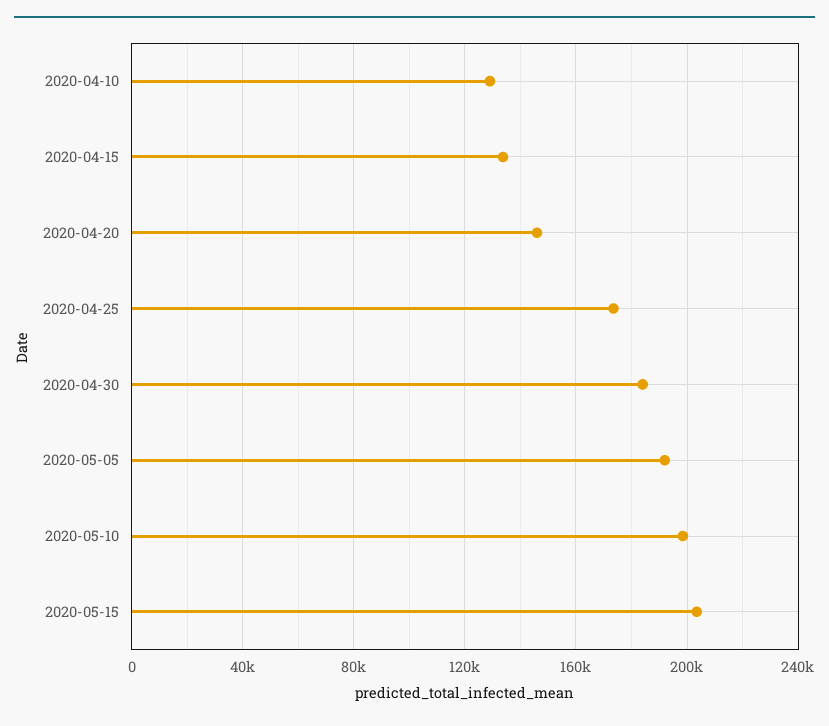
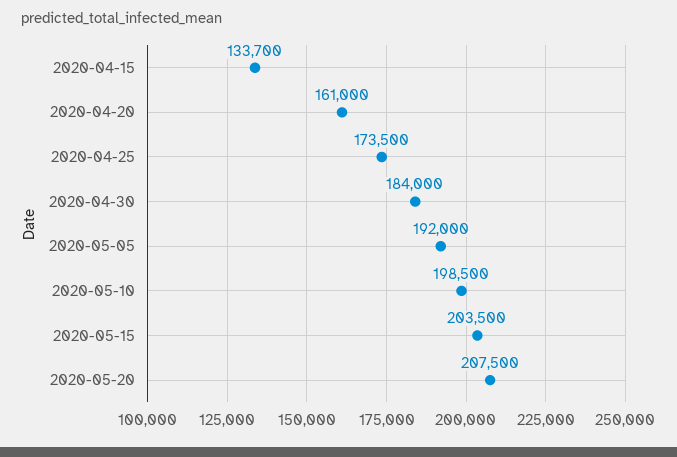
2020-04-10: 130000 -> none
2020-04-20: 145000 -> 161000
2020-05-20: none -> 207500

